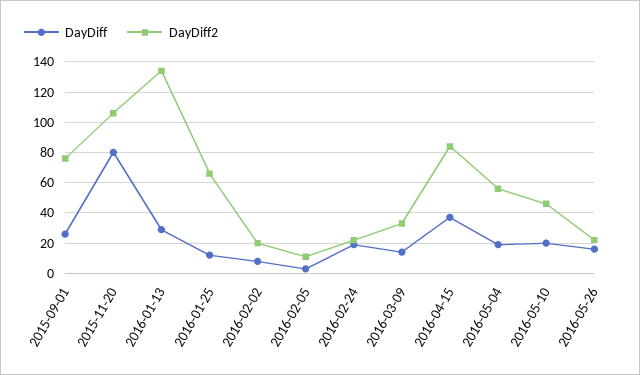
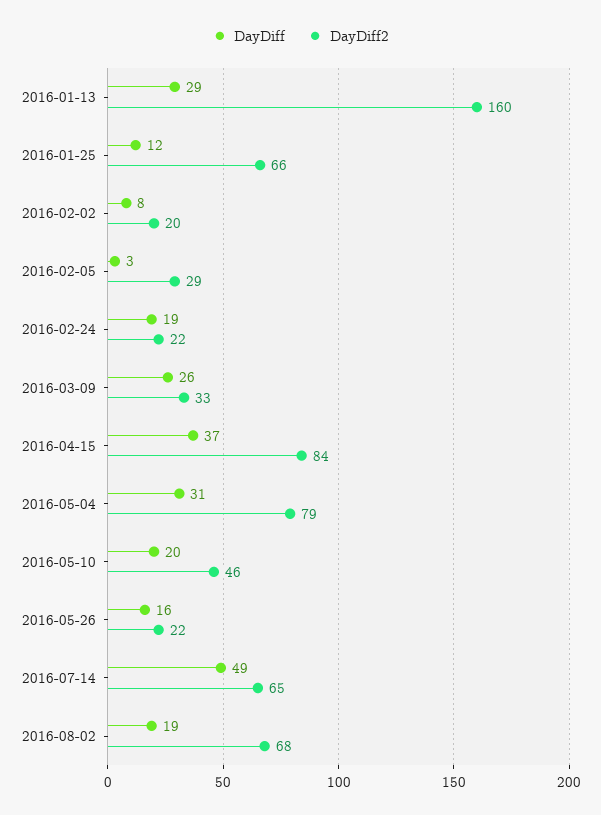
DayDiff, 2015-09-01: 25 -> none
DayDiff2, 2015-09-01: 75 -> none
DayDiff, 2015-11-20: 80 -> none
DayDiff2, 2015-11-20: 105 -> none
DayDiff2, 2016-01-13: 135 -> 160
DayDiff2, 2016-02-05: 10 -> 29
DayDiff, 2016-03-09: 15 -> 26
DayDiff, 2016-05-04: 20 -> 31
DayDiff2, 2016-05-04: 55 -> 79
DayDiff, 2016-07-14: none -> 49
DayDiff2, 2016-07-14: none -> 65
DayDiff, 2016-08-02: none -> 19
DayDiff2, 2016-08-02: none -> 68

